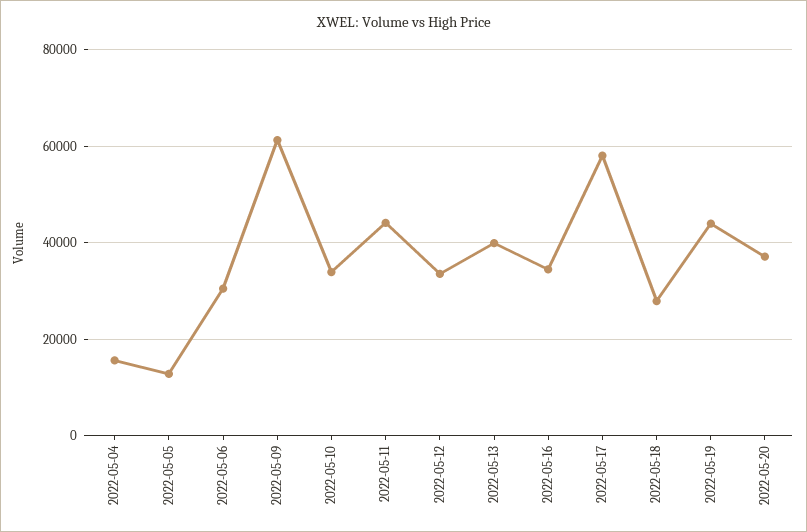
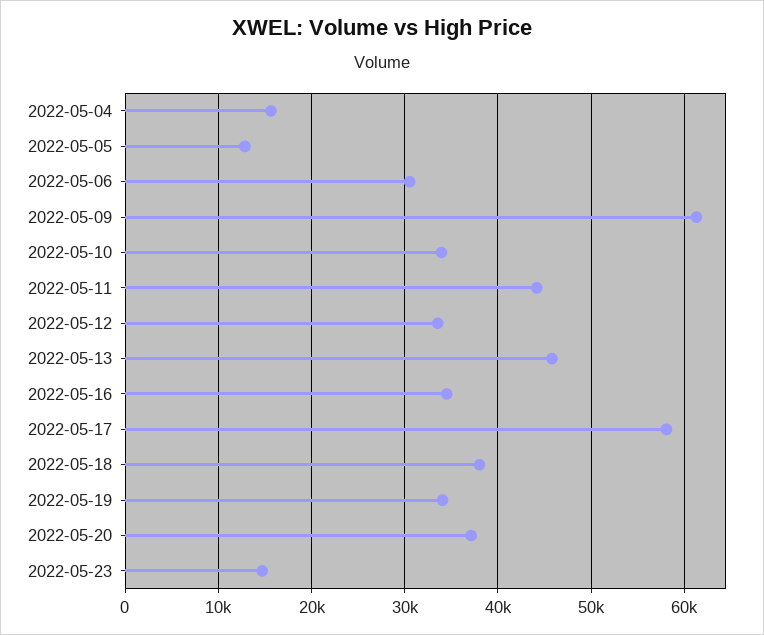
2022-05-13: 40000 -> 46000
2022-05-18: 28000 -> 38000
2022-05-19: 44000 -> 34000
2022-05-23: none -> 15000

